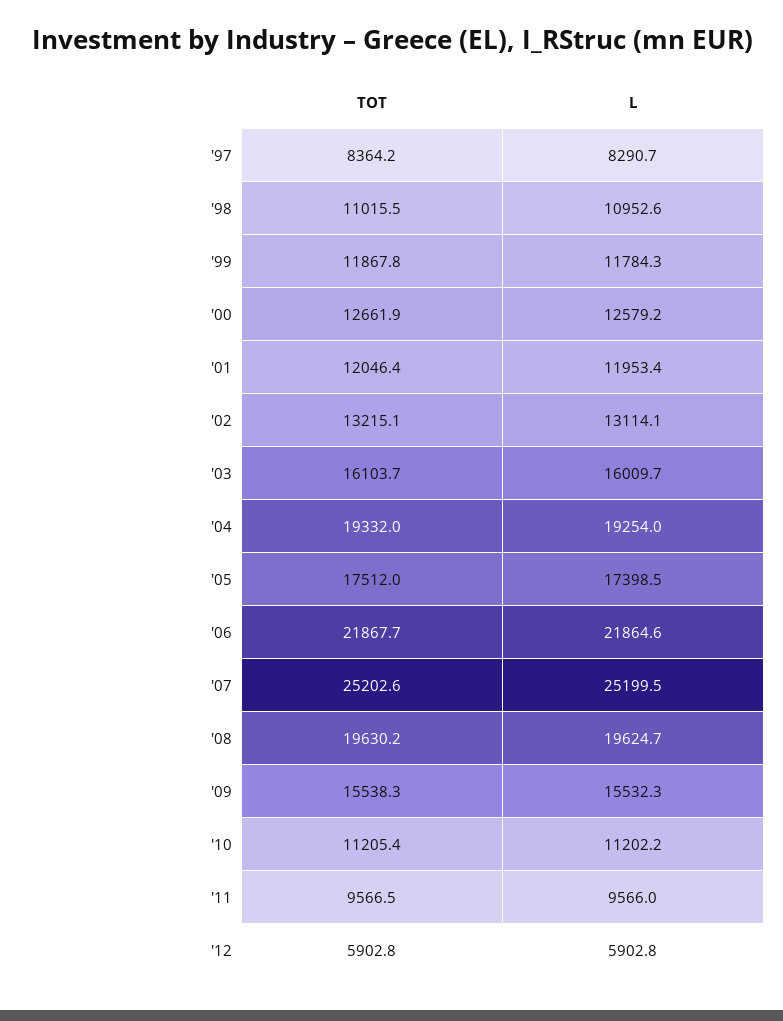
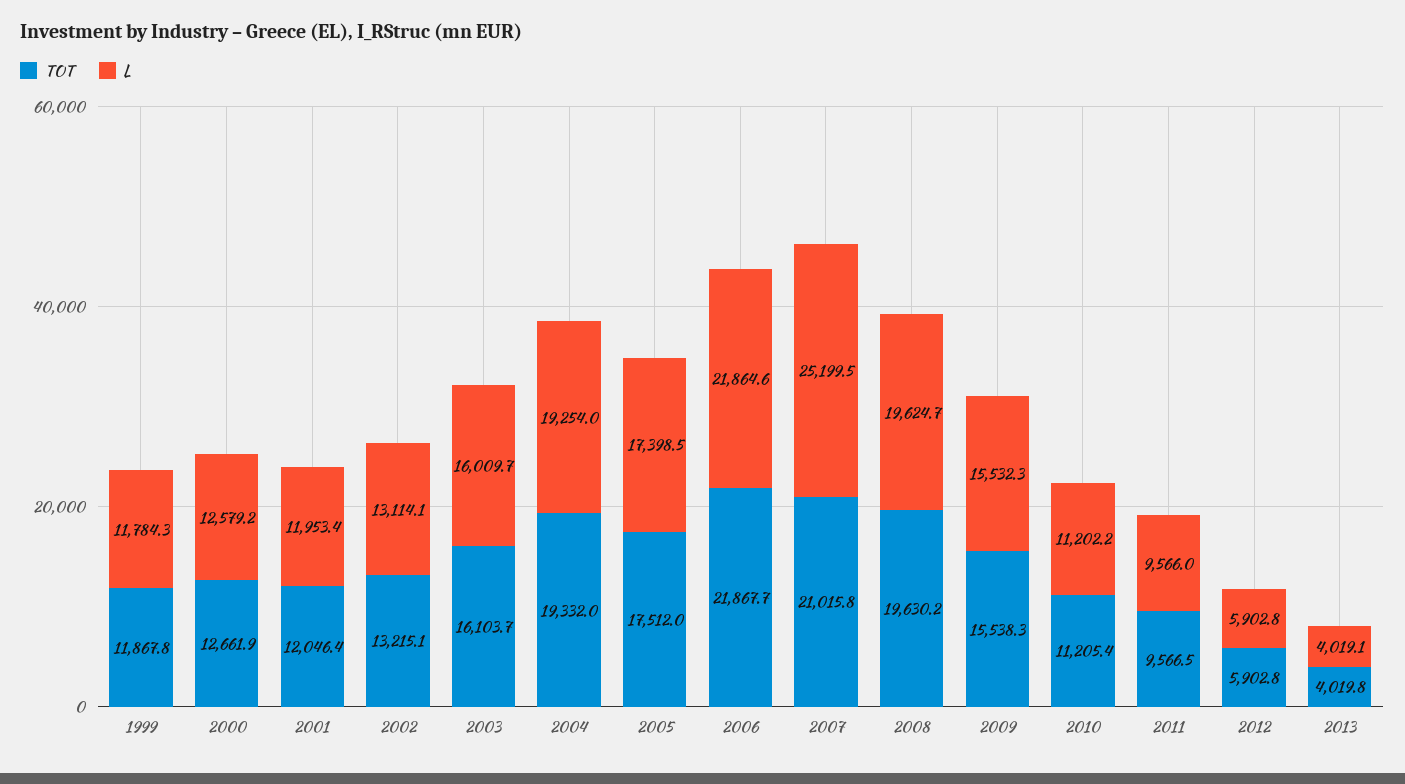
TOT, '97: 8364.2 -> none
L, '97: 8290.7 -> none
TOT, '98: 11015.5 -> none
L, '98: 10952.6 -> none
TOT, '07: 25202.6 -> 21015.8
TOT, 2013: none -> 4019.8
L, 2013: none -> 4019.1

